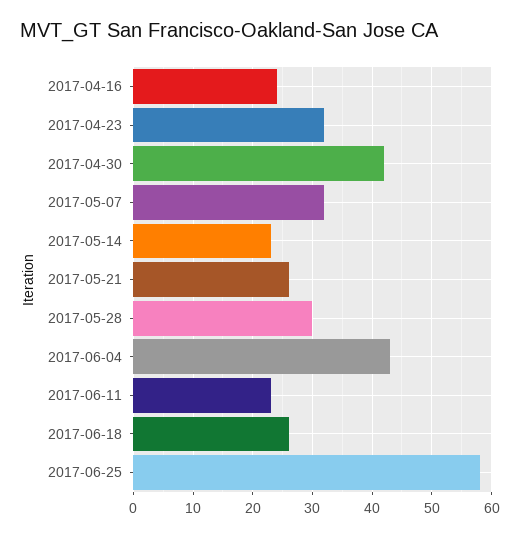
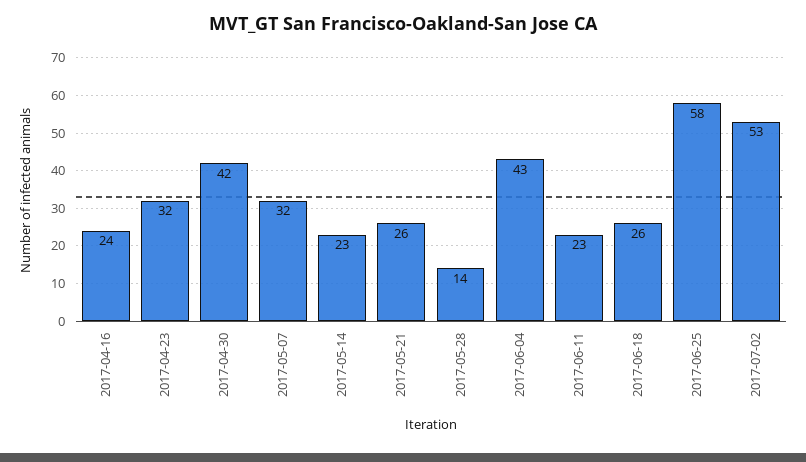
2017-05-28: 30 -> 14
2017-07-02: none -> 53

